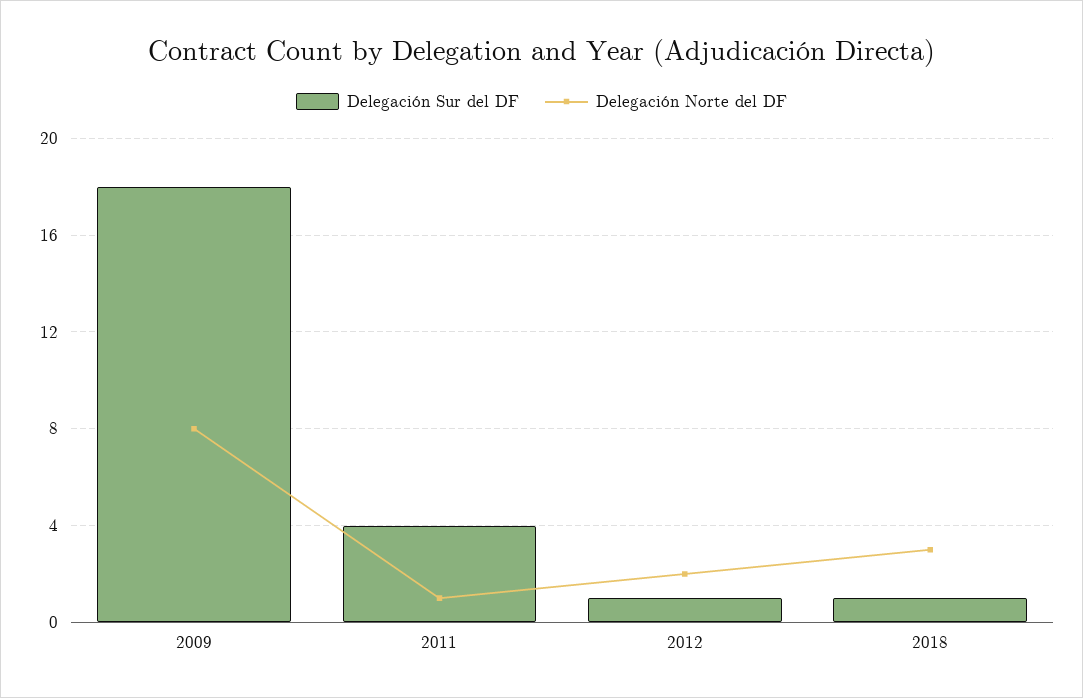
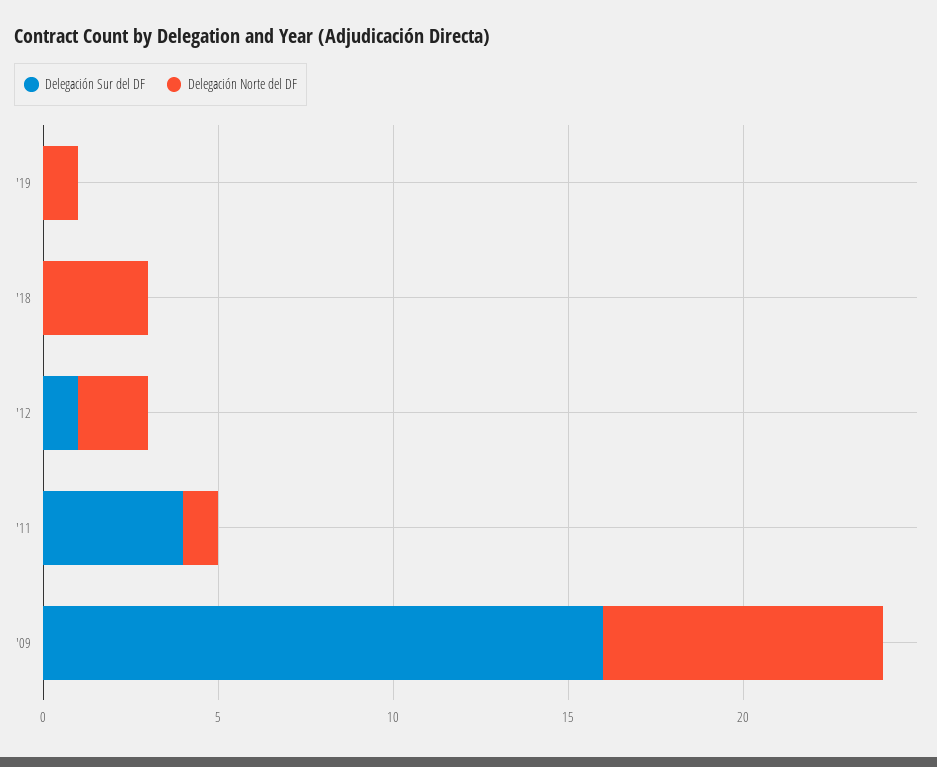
Delegación Sur del DF, 2009: 18 -> 16
Delegación Sur del DF, 2018: 1 -> 0
Delegación Sur del DF, '19: none -> 0
Delegación Norte del DF, '19: none -> 1

